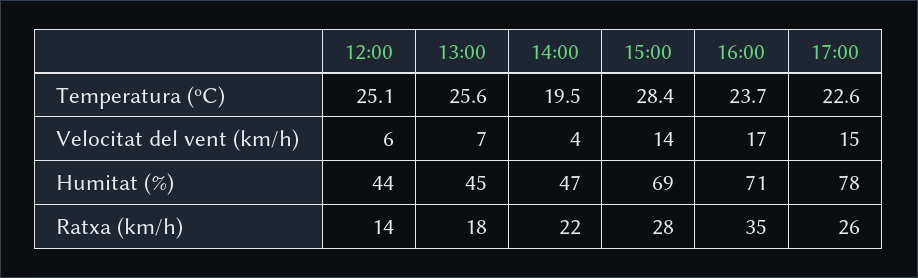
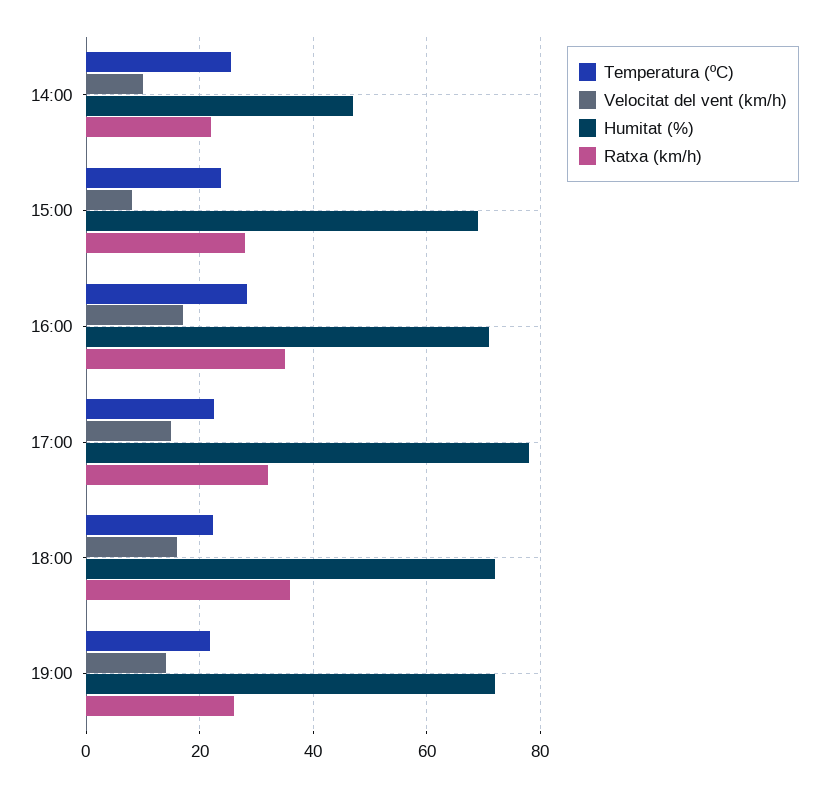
Temperatura (ºC), 12:00: 25.1 -> none
Temperatura (ºC), 13:00: 25.6 -> none
Temperatura (ºC), 14:00: 19.5 -> 26
Temperatura (ºC), 15:00: 28.4 -> 24
Temperatura (ºC), 16:00: 23.7 -> 28
Velocitat del vent (km/h), 12:00: 6 -> none
Velocitat del vent (km/h), 13:00: 7 -> none
Velocitat del vent (km/h), 14:00: 4 -> 10
Velocitat del vent (km/h), 15:00: 14 -> 8
Humitat (%), 12:00: 44 -> none
Humitat (%), 13:00: 45 -> none
Ratxa (km/h), 12:00: 14 -> none
Ratxa (km/h), 13:00: 18 -> none
Ratxa (km/h), 17:00: 26 -> 32
Temperatura (ºC), 18:00: none -> 22
Velocitat del vent (km/h), 18:00: none -> 16
Humitat (%), 18:00: none -> 72
Ratxa (km/h), 18:00: none -> 36
Temperatura (ºC), 19:00: none -> 22
Velocitat del vent (km/h), 19:00: none -> 14
Humitat (%), 19:00: none -> 72
Ratxa (km/h), 19:00: none -> 26

